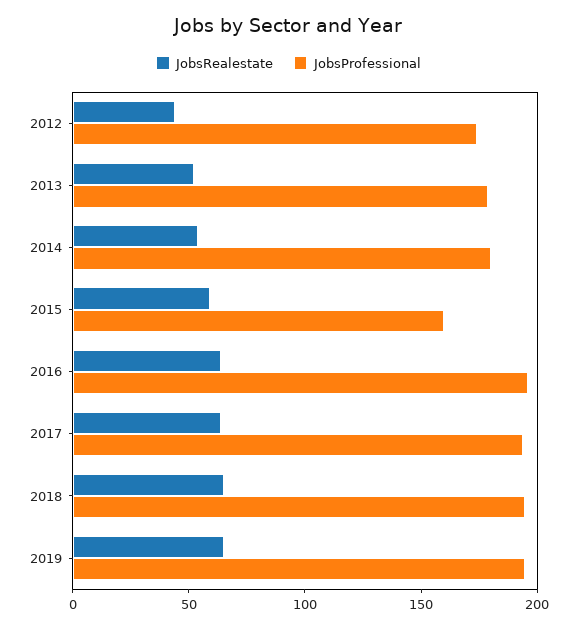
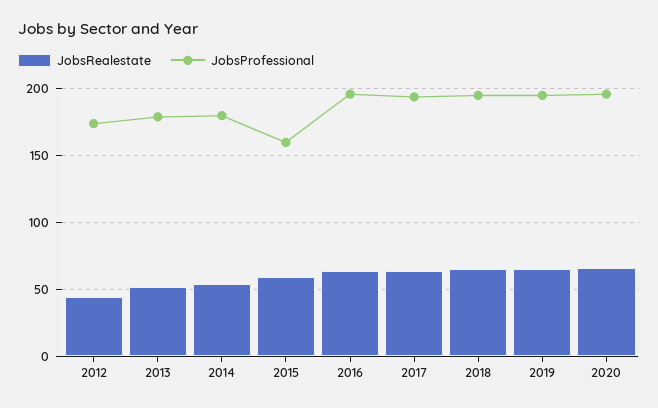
JobsRealestate, 2020: none -> 65
JobsProfessional, 2020: none -> 195

